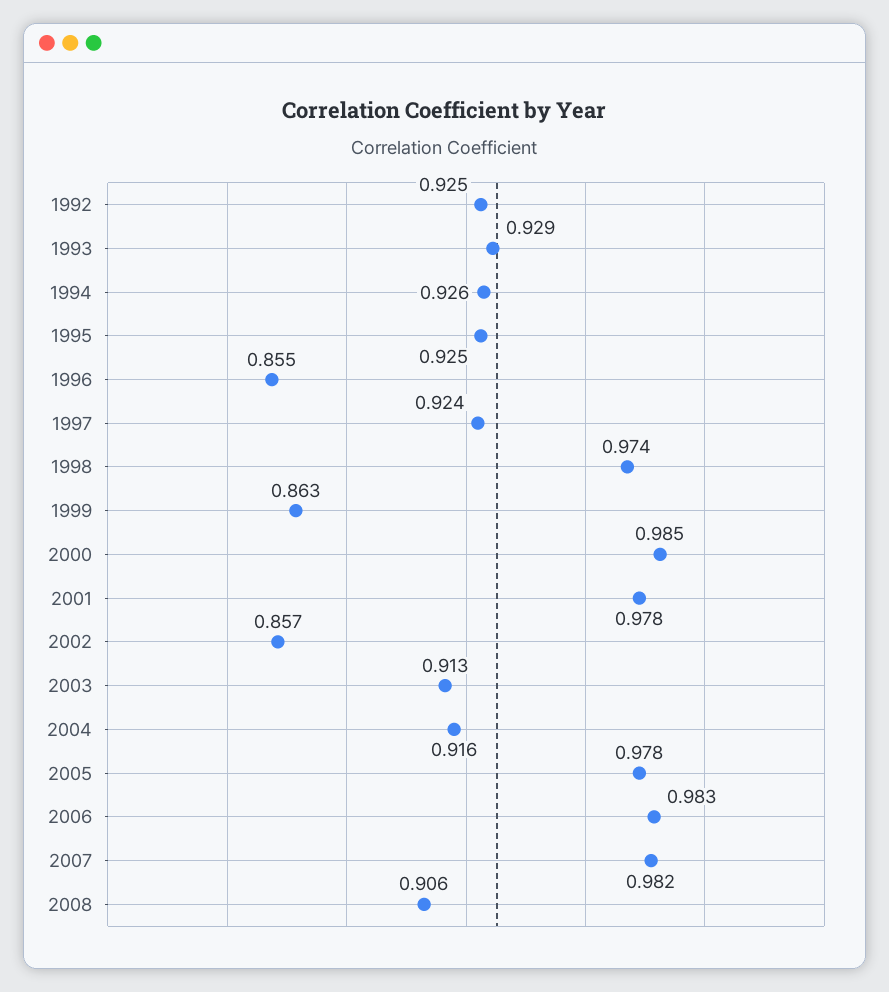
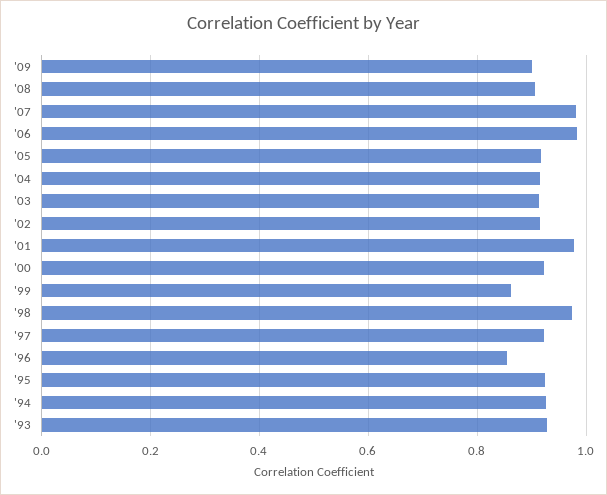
1992: 0.925 -> none
2000: 0.985 -> 0.92
2002: 0.857 -> 0.92
2005: 0.978 -> 0.92
'09: none -> 0.9

